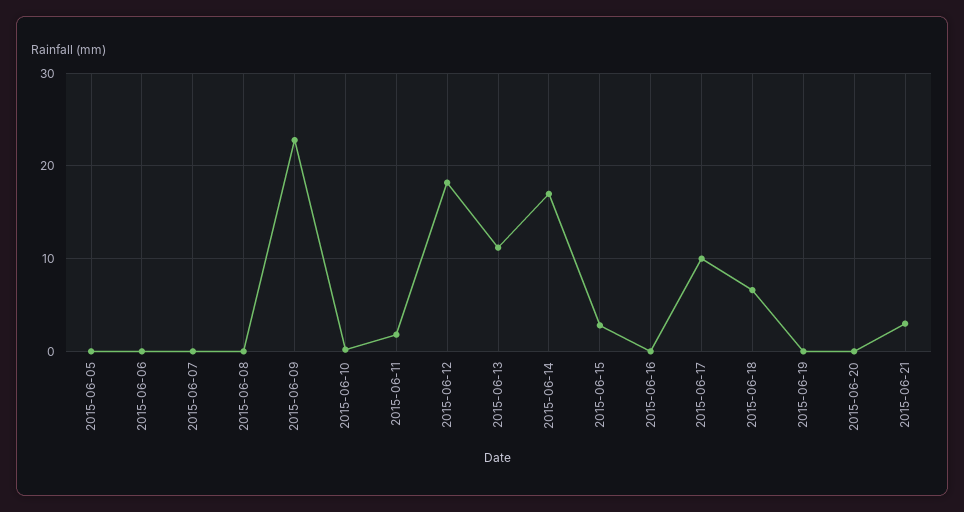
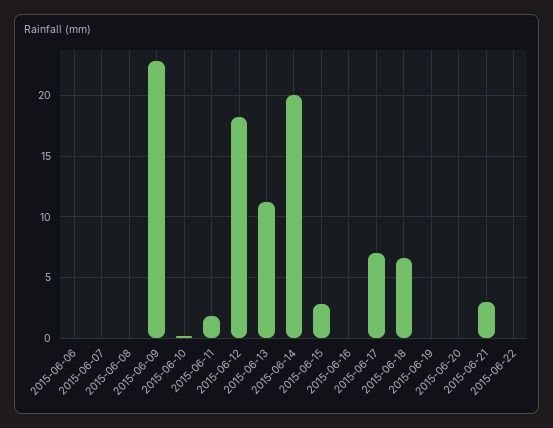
2015-06-05: 0 -> none
2015-06-14: 17 -> 20
2015-06-17: 10 -> 7
2015-06-22: none -> 0

